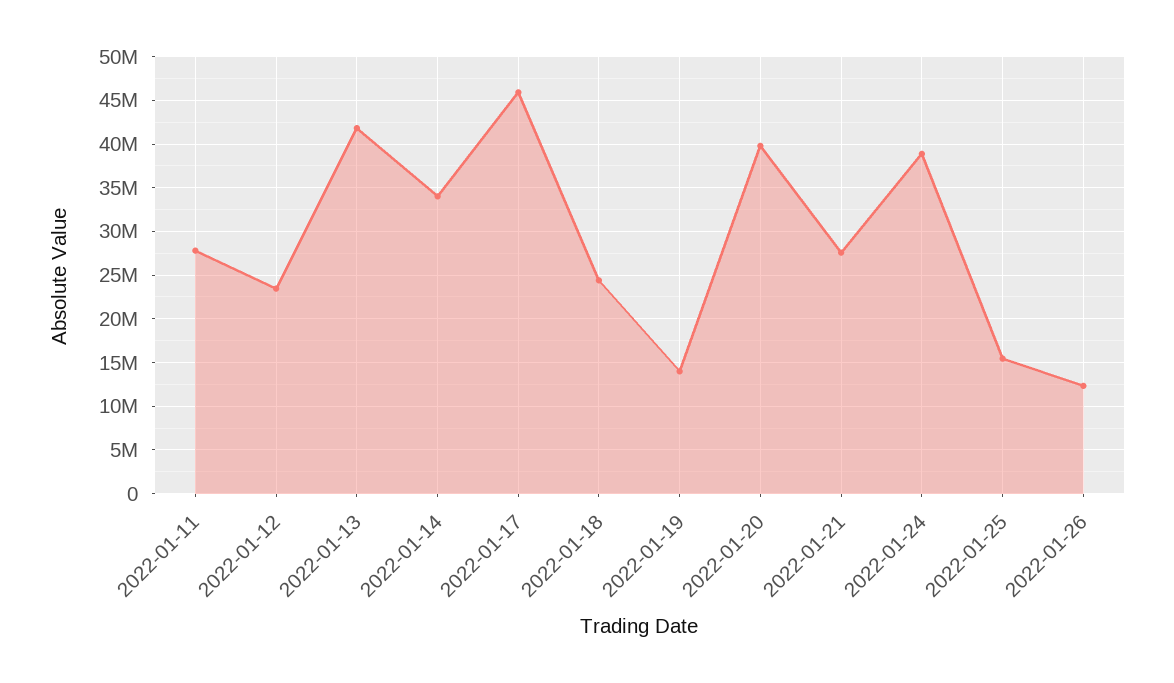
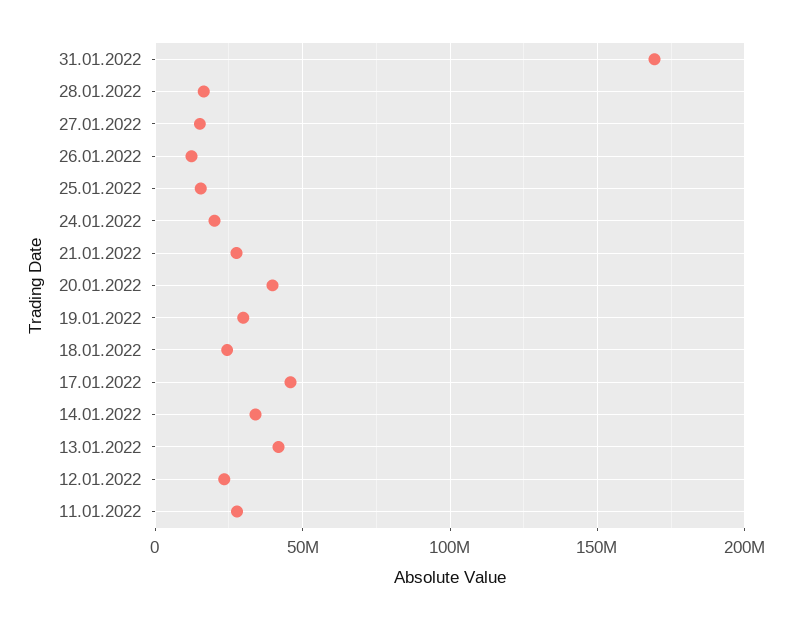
2022-01-19: 14000000 -> 30000000
2022-01-24: 39000000 -> 20000000
31.01.2022: none -> 170000000
28.01.2022: none -> 15000000
27.01.2022: none -> 15000000

